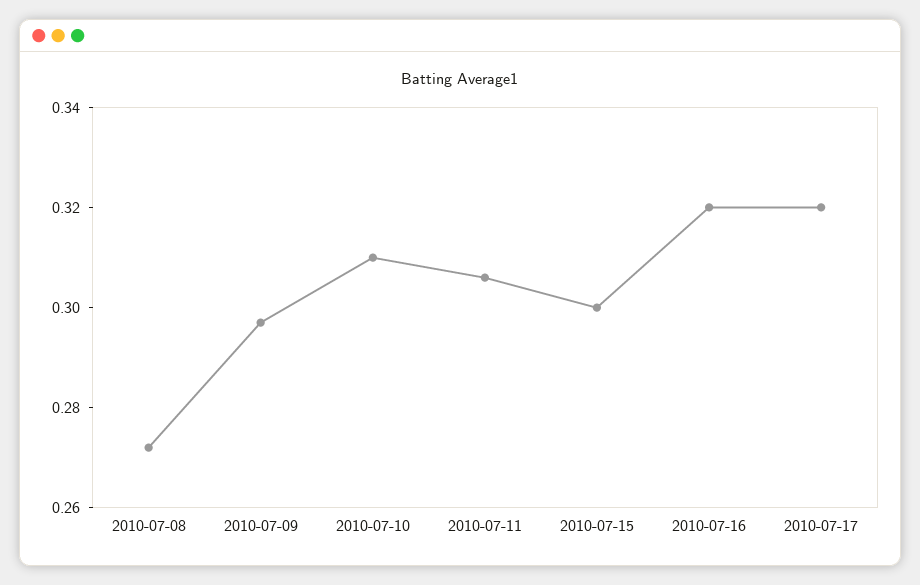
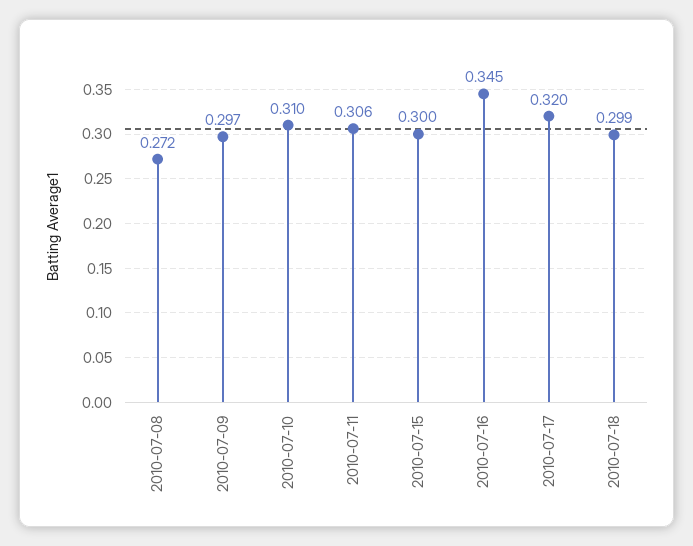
2010-07-16: 0.32 -> 0.345
2010-07-18: none -> 0.299

